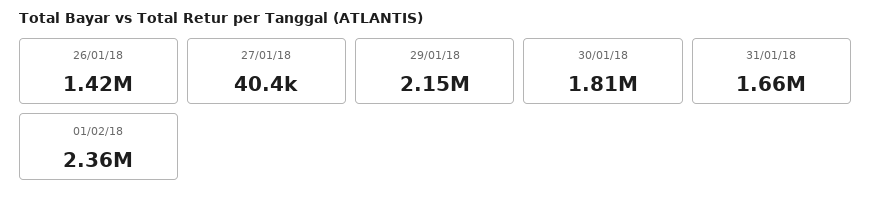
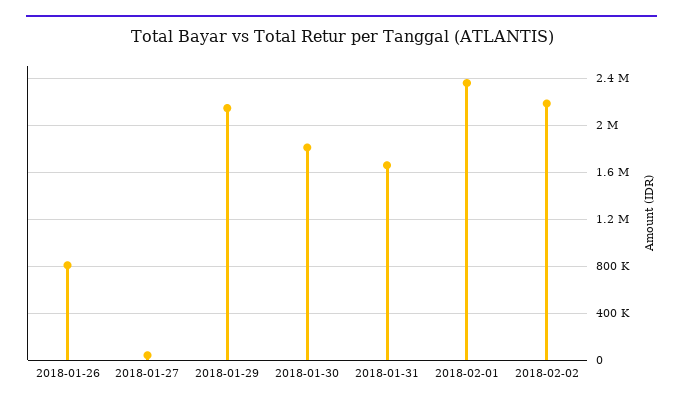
26/01/18: 1420000 -> 800000
2018-02-02: none -> 2200000

